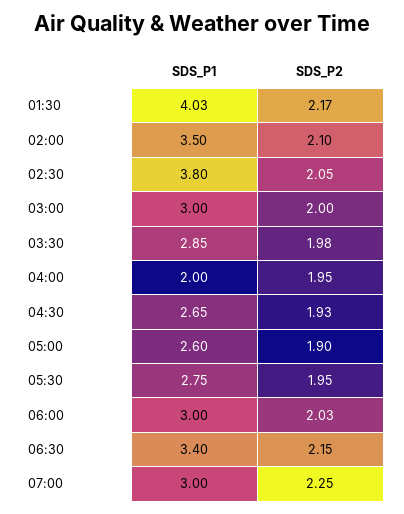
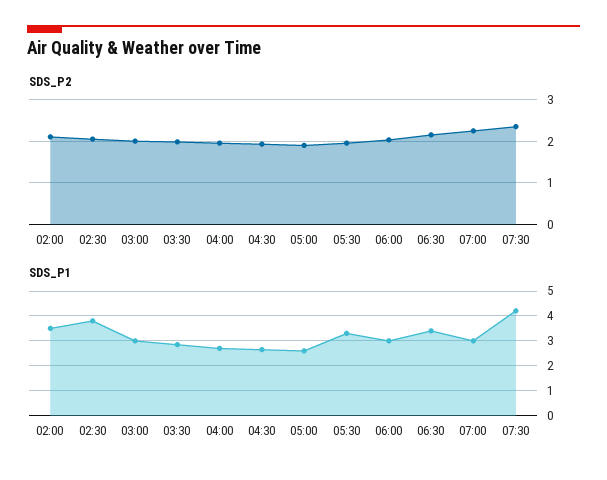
SDS_P1, 01:30: 4.03 -> none
SDS_P2, 01:30: 2.17 -> none
SDS_P1, 04:00: 2 -> 2.75
SDS_P1, 05:30: 2.75 -> 3.25
SDS_P2, 07:30: none -> 2.4
SDS_P1, 07:30: none -> 4.25

